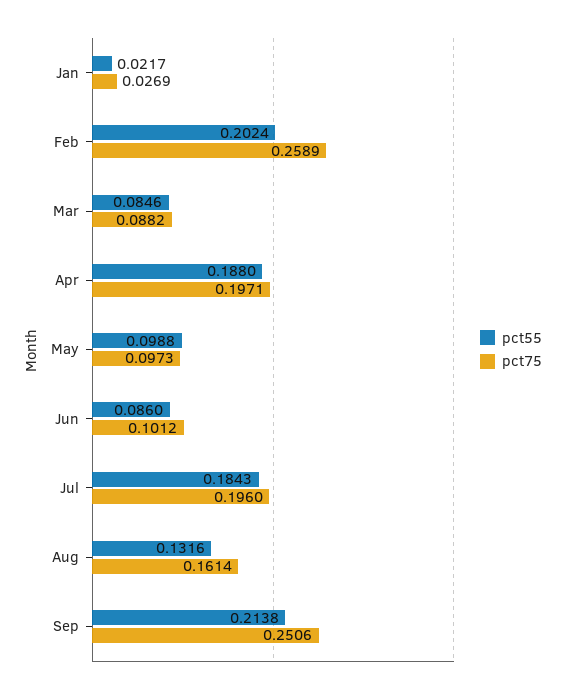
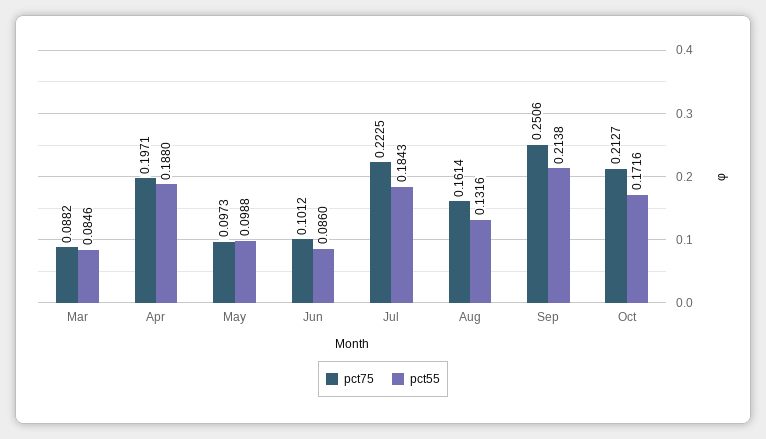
pct55, Jan: 0.0217 -> none
pct75, Jan: 0.0269 -> none
pct55, Feb: 0.2024 -> none
pct75, Feb: 0.2589 -> none
pct75, Jul: 0.196 -> 0.2225
pct75, Oct: none -> 0.2127
pct55, Oct: none -> 0.1716

